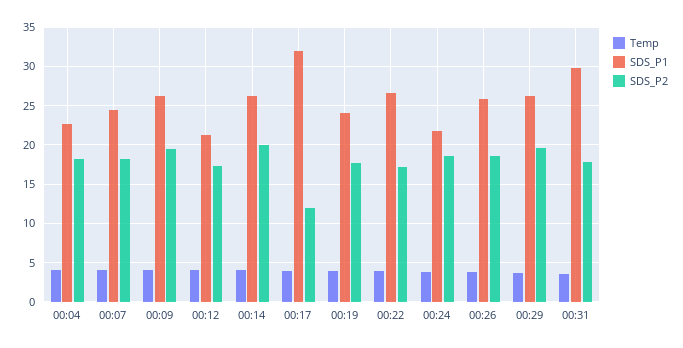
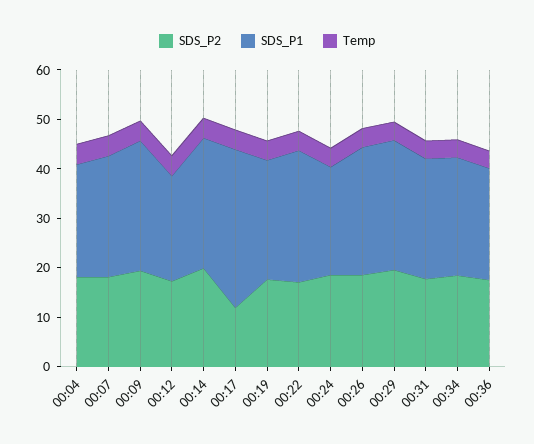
SDS_P1, 00:31: 30 -> 24
SDS_P2, 00:34: none -> 18
SDS_P1, 00:34: none -> 24
Temp, 00:34: none -> 4
SDS_P2, 00:36: none -> 18
SDS_P1, 00:36: none -> 22
Temp, 00:36: none -> 4

